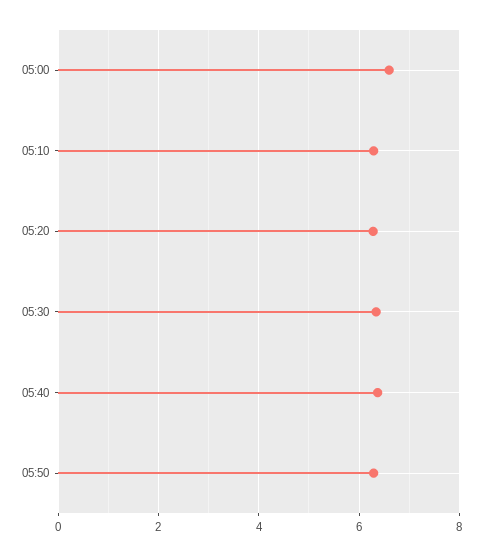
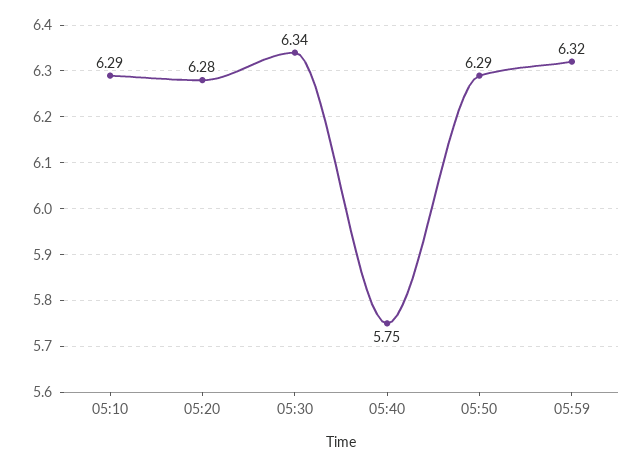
05:00: 6.6 -> none
05:40: 6.4 -> 5.75
05:59: none -> 6.32

